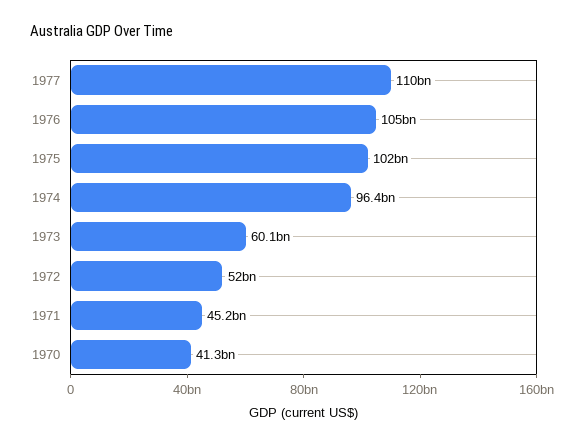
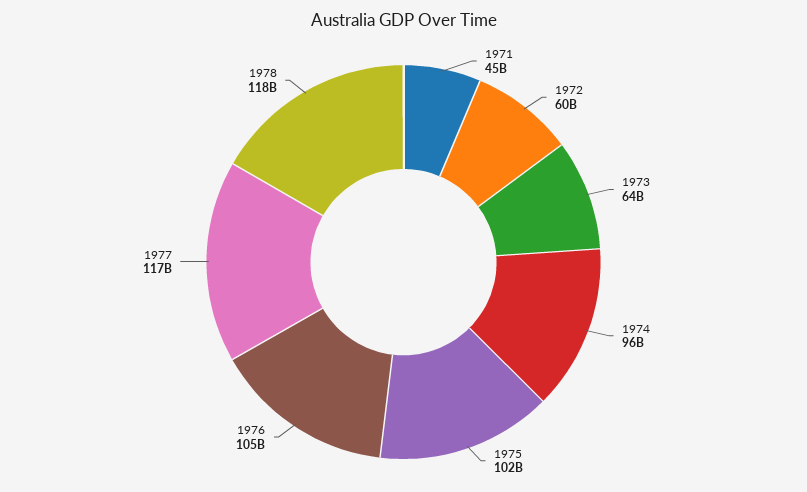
1977: 110000000000 -> 117000000000
1973: 60100000000 -> 64000000000
1972: 52000000000 -> 60000000000
1970: 41300000000 -> none
1978: none -> 118000000000

